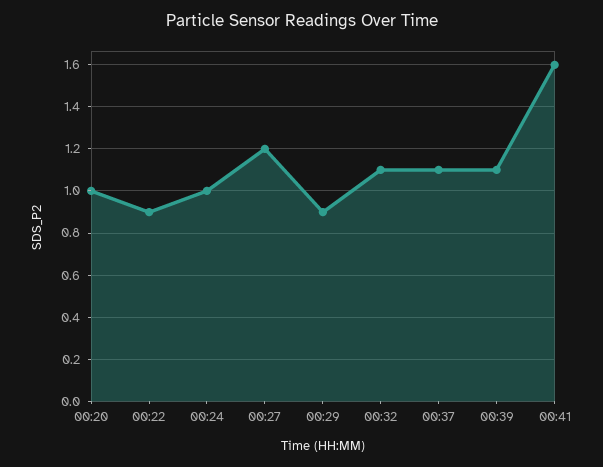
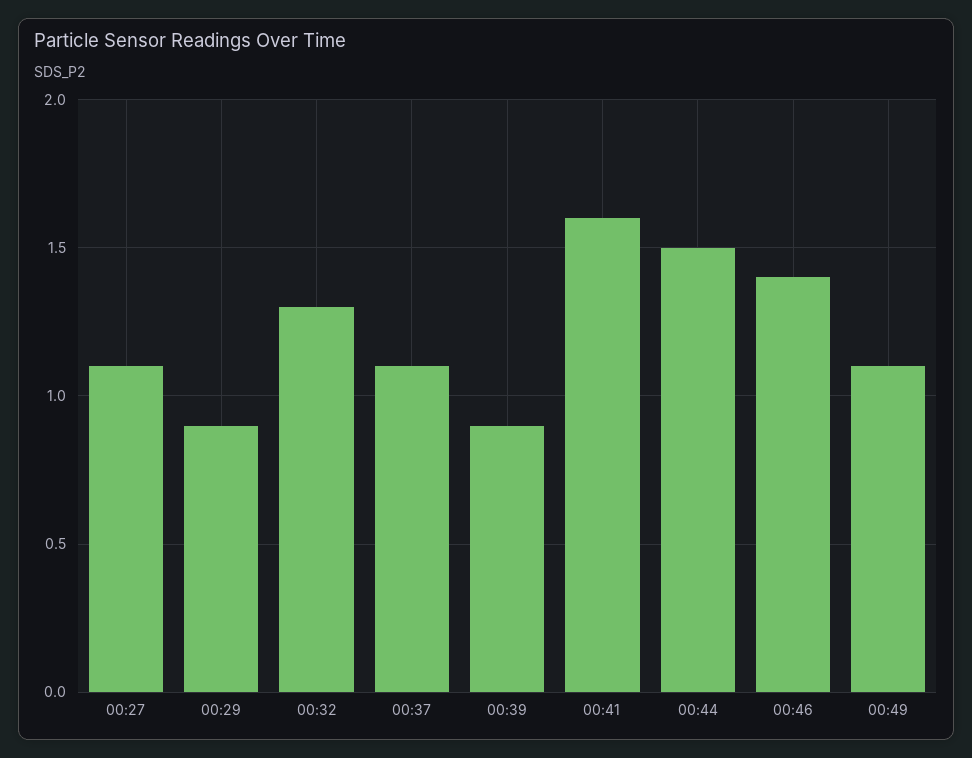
00:20: 1 -> none
00:22: 0.9 -> none
00:24: 1 -> none
00:27: 1.2 -> 1.1
00:32: 1.1 -> 1.3
00:39: 1.1 -> 0.9
00:44: none -> 1.5
00:46: none -> 1.4
00:49: none -> 1.1

